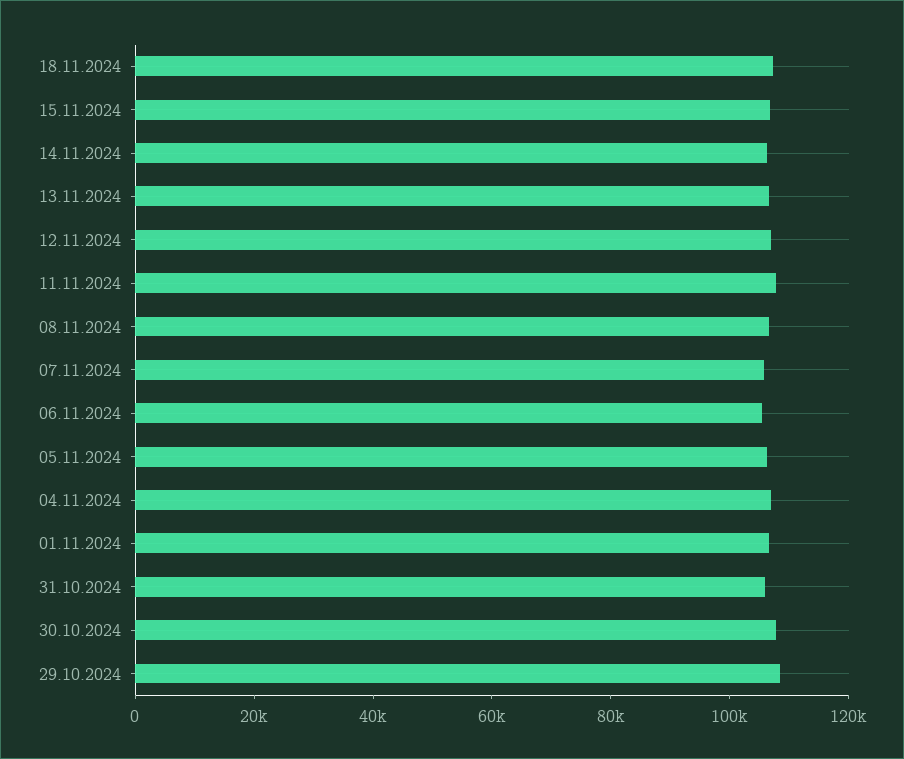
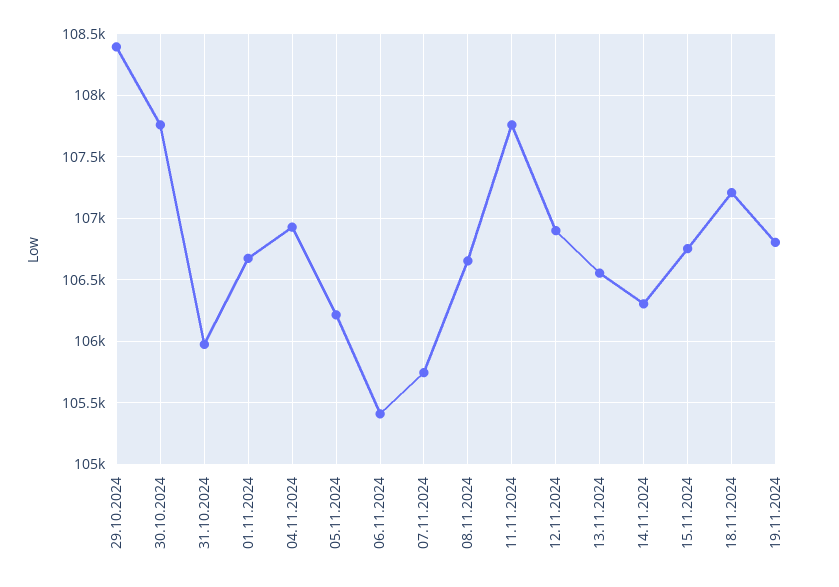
19.11.2024: none -> 106800

